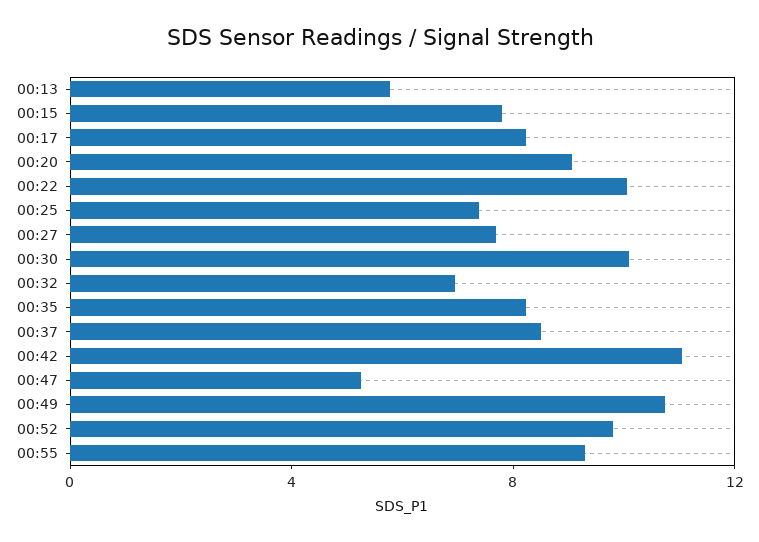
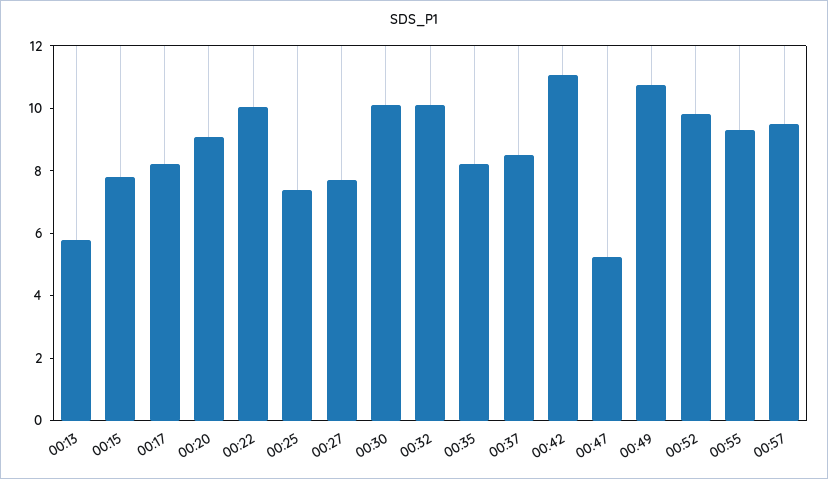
00:32: 7 -> 10
00:57: none -> 9.5

